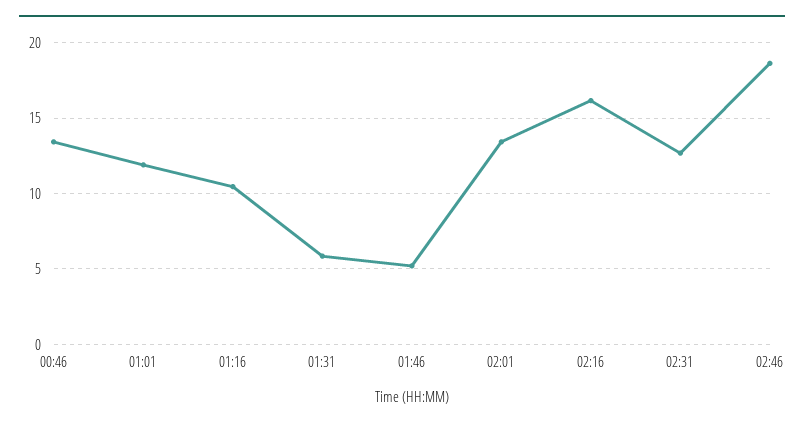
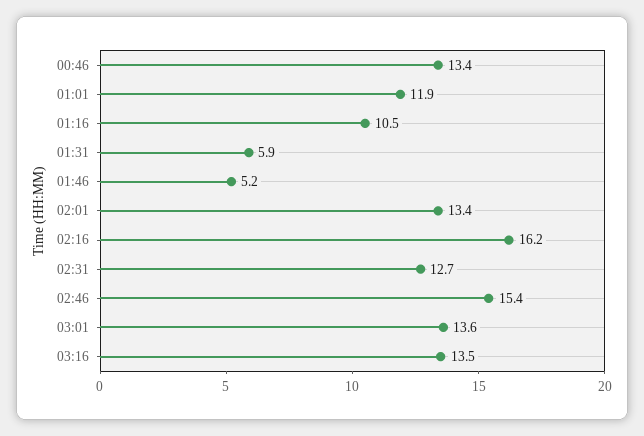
02:46: 18.5 -> 15.4
03:01: none -> 13.6
03:16: none -> 13.5

